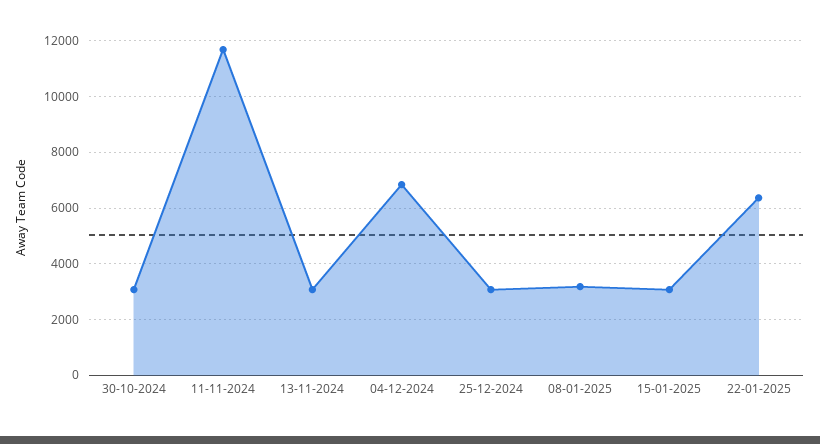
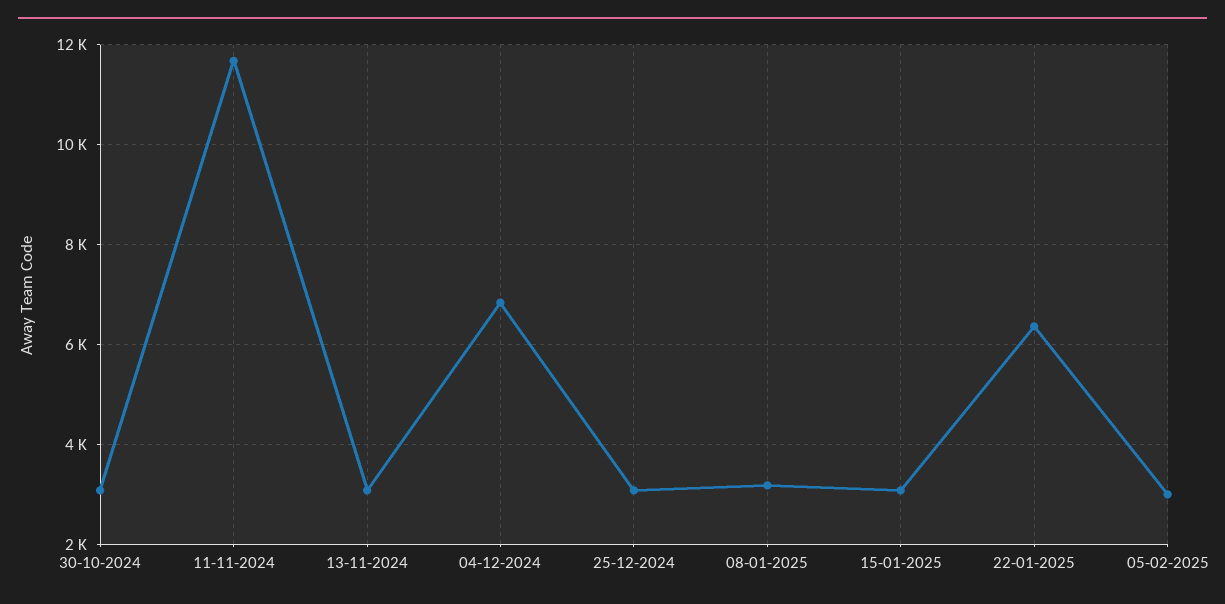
05-02-2025: none -> 3000

